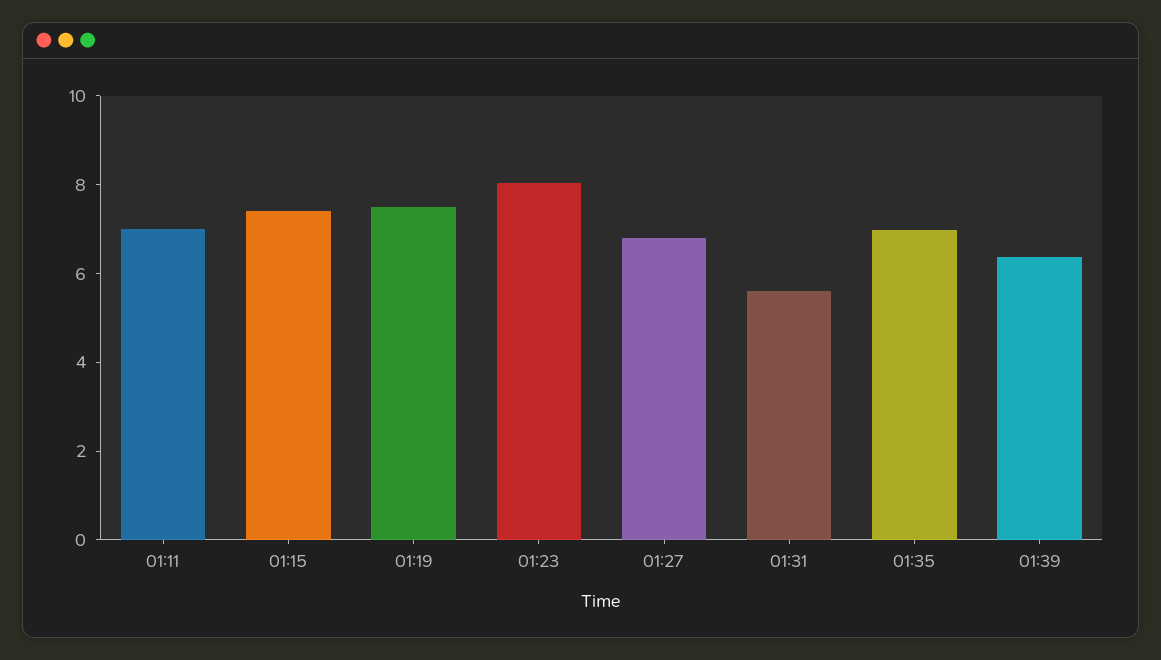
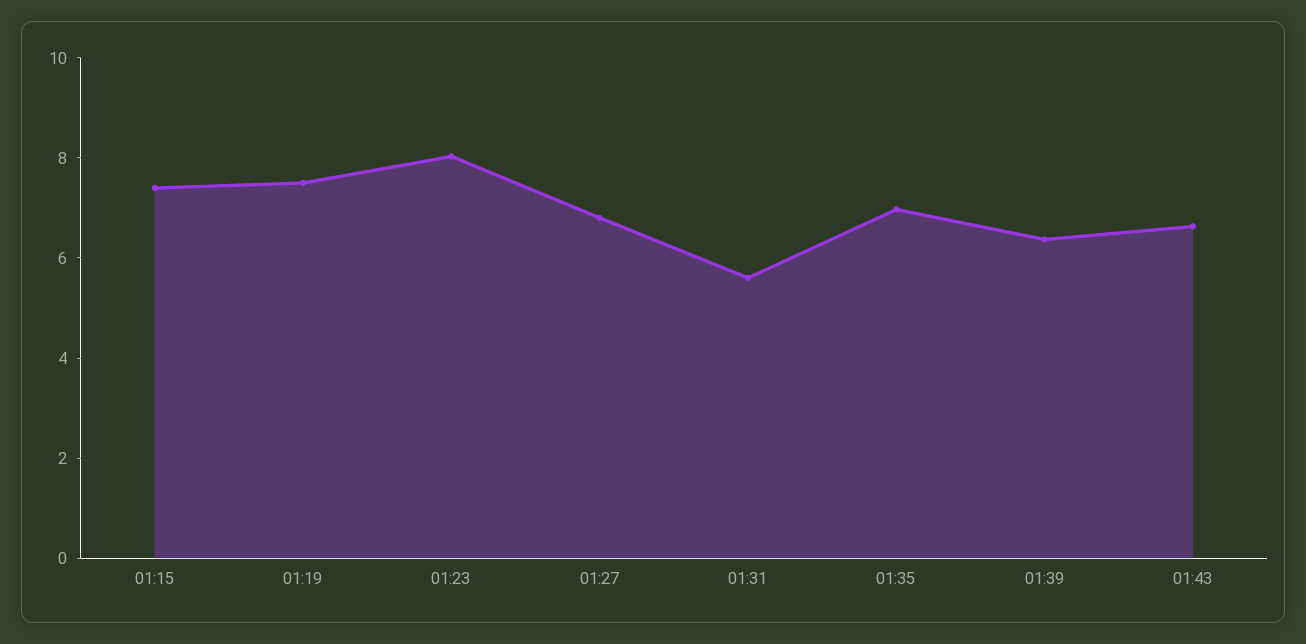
01:11: 7 -> none
01:43: none -> 6.5

